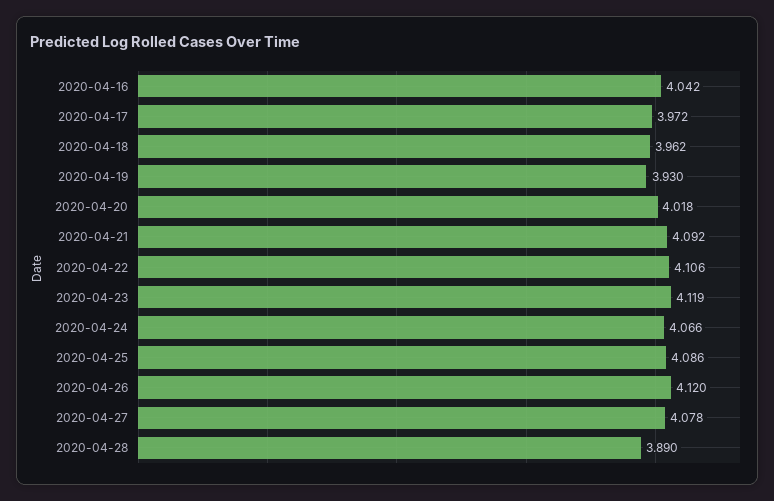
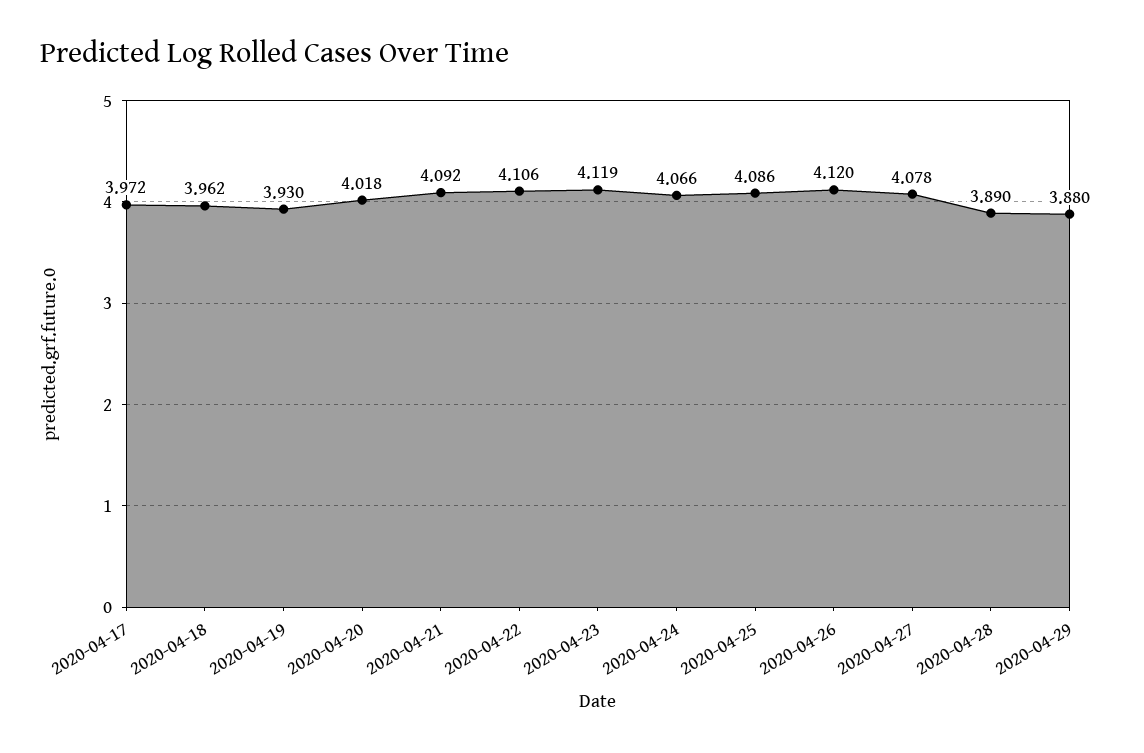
2020-04-16: 4.042 -> none
2020-04-29: none -> 3.88

